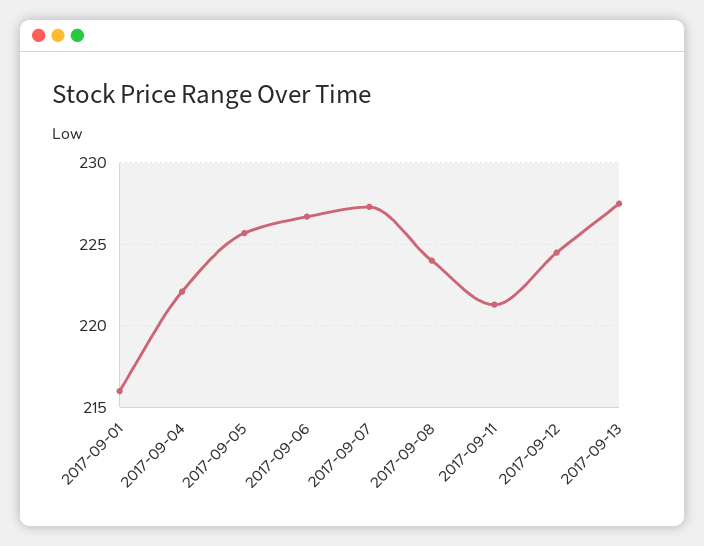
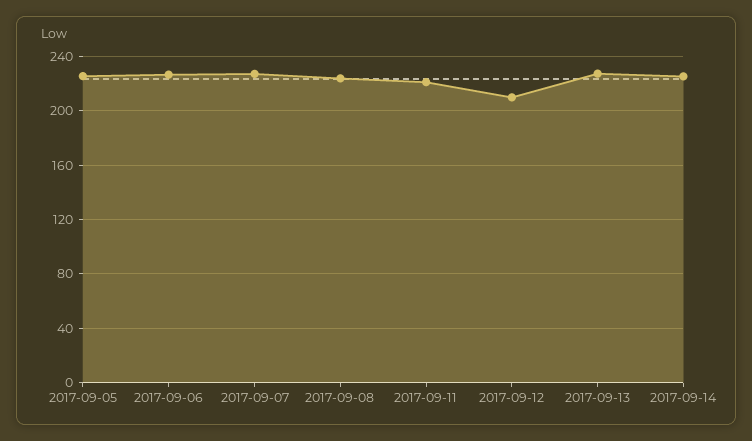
2017-09-01: 216 -> none
2017-09-04: 222 -> none
2017-09-12: 224.5 -> 210
2017-09-14: none -> 225

